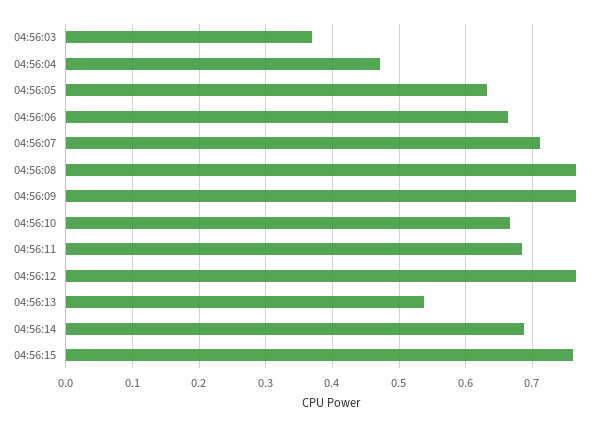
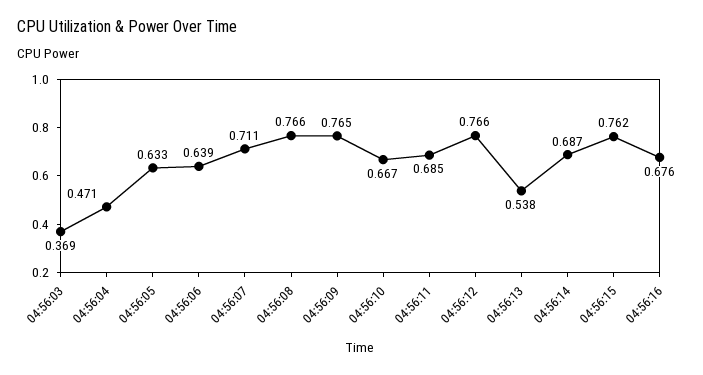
04:56:06: 0.66 -> 0.639
04:56:16: none -> 0.676

